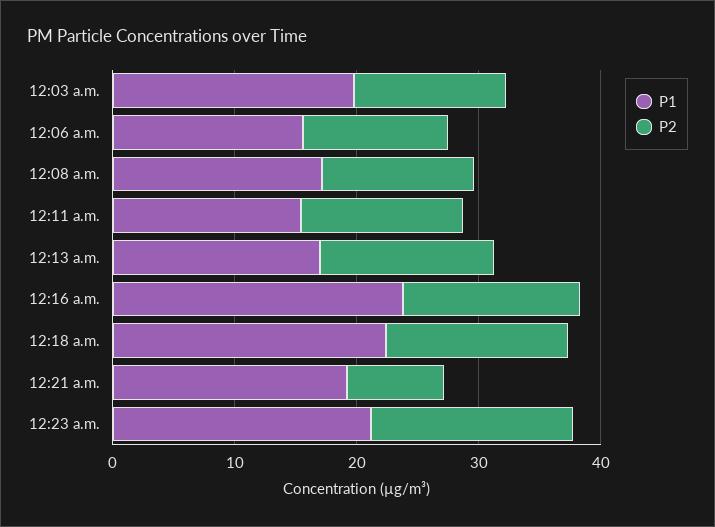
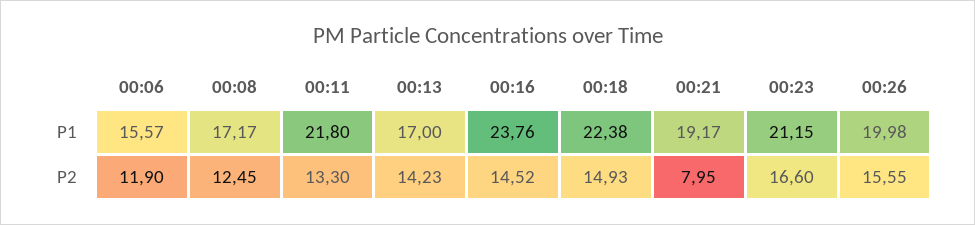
P1, 12:03 a.m.: 20 -> none
P2, 12:03 a.m.: 12 -> none
P1, 12:11 a.m.: 16 -> 21.8
P1, 00:26: none -> 19.98
P2, 00:26: none -> 15.55

